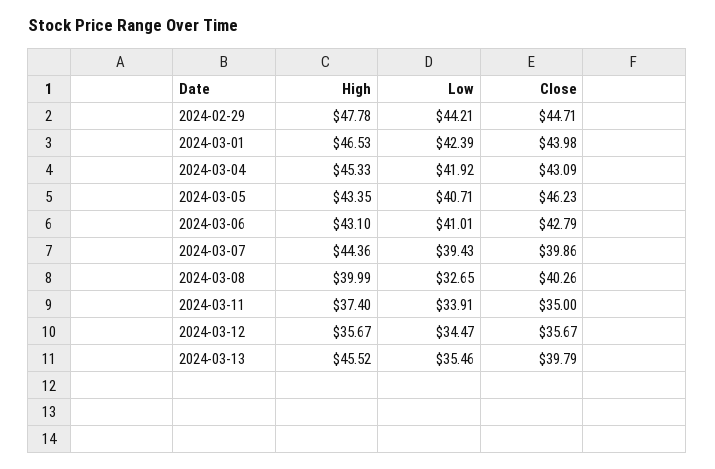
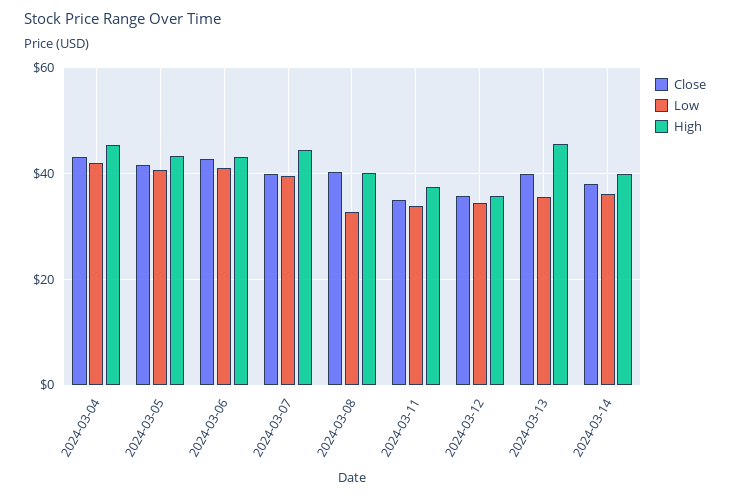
High, 2024-02-29: 47.78 -> none
Low, 2024-02-29: 44.21 -> none
Close, 2024-02-29: 44.71 -> none
High, 2024-03-01: 46.53 -> none
Low, 2024-03-01: 42.39 -> none
Close, 2024-03-01: 43.98 -> none
Close, 2024-03-05: 46.23 -> 42
Close, 2024-03-14: none -> 38
Low, 2024-03-14: none -> 36
High, 2024-03-14: none -> 40

